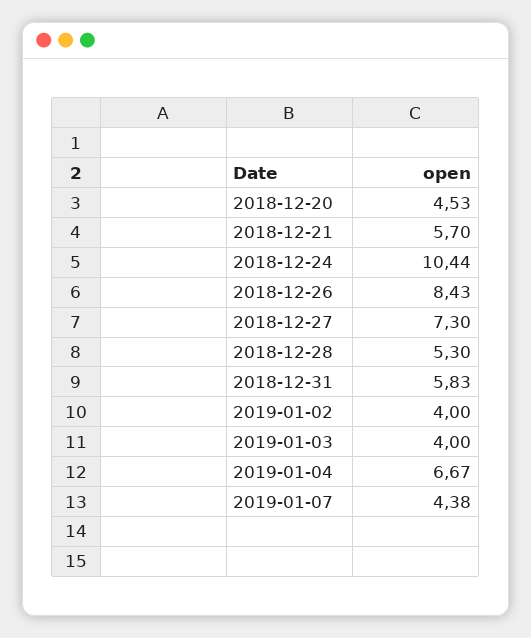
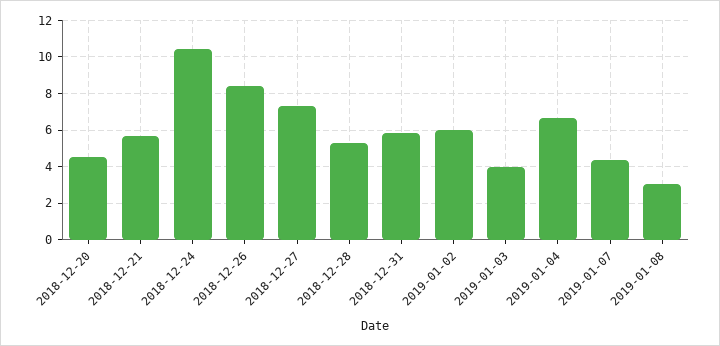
2019-01-02: 4 -> 6
2019-01-08: none -> 3

